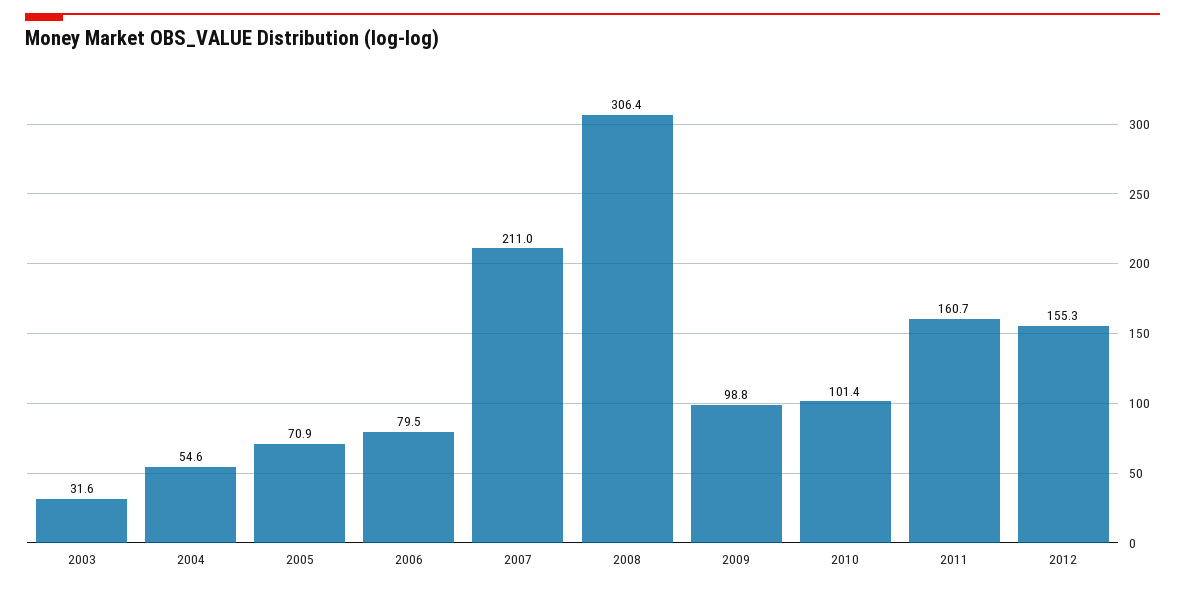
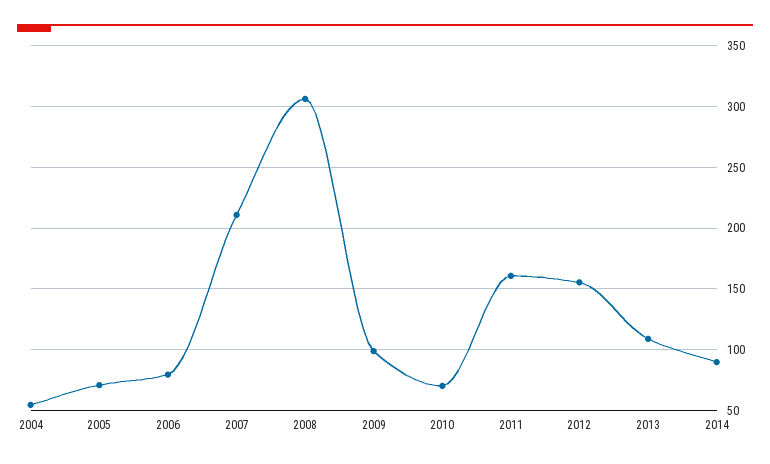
2003: 31.6 -> none
2010: 101.4 -> 70
2013: none -> 110
2014: none -> 90

